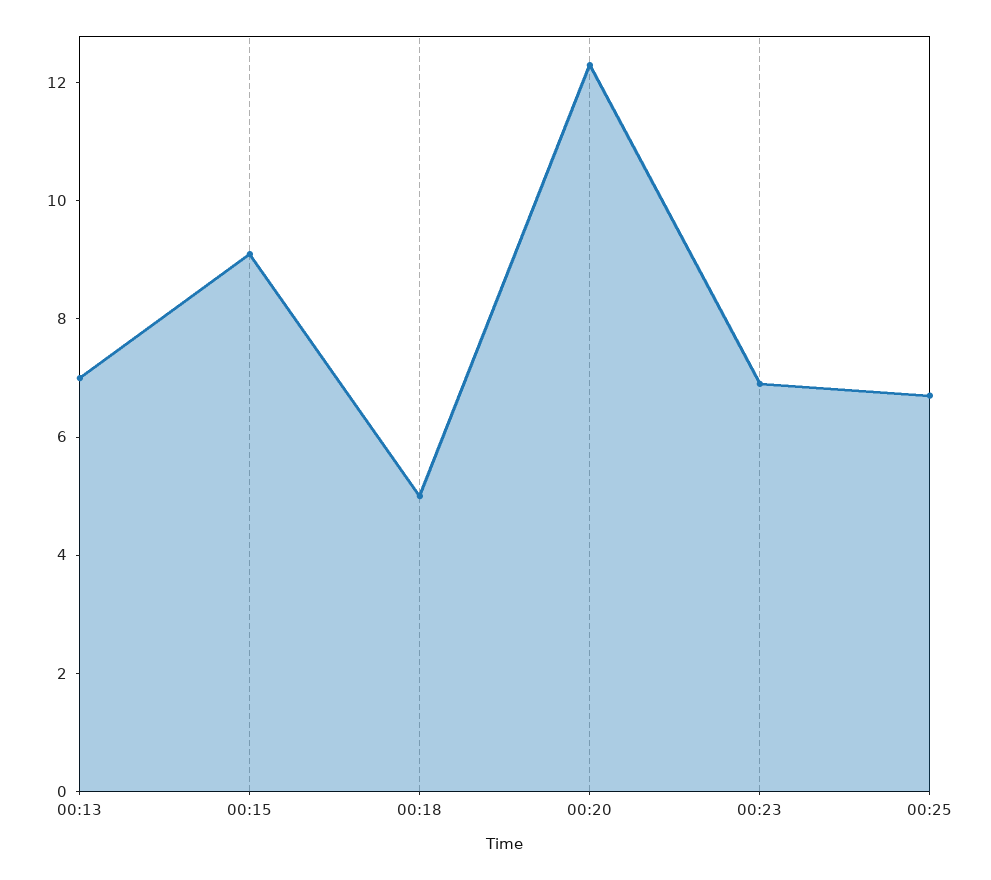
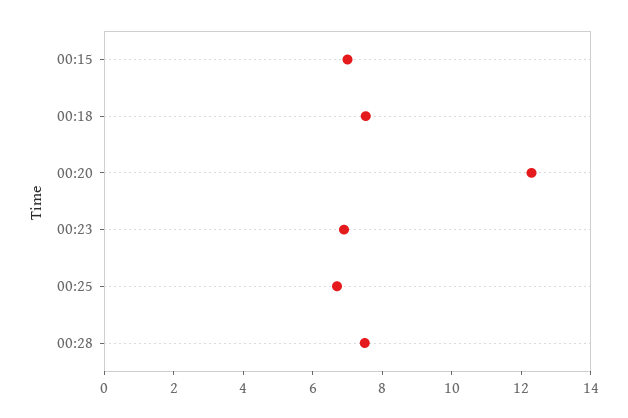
00:13: 7 -> none
00:15: 9 -> 7
00:18: 5 -> 7.5
00:28: none -> 7.5

